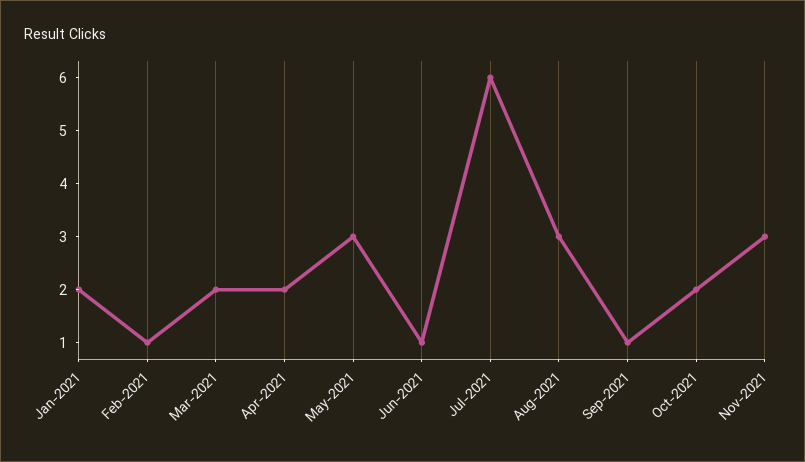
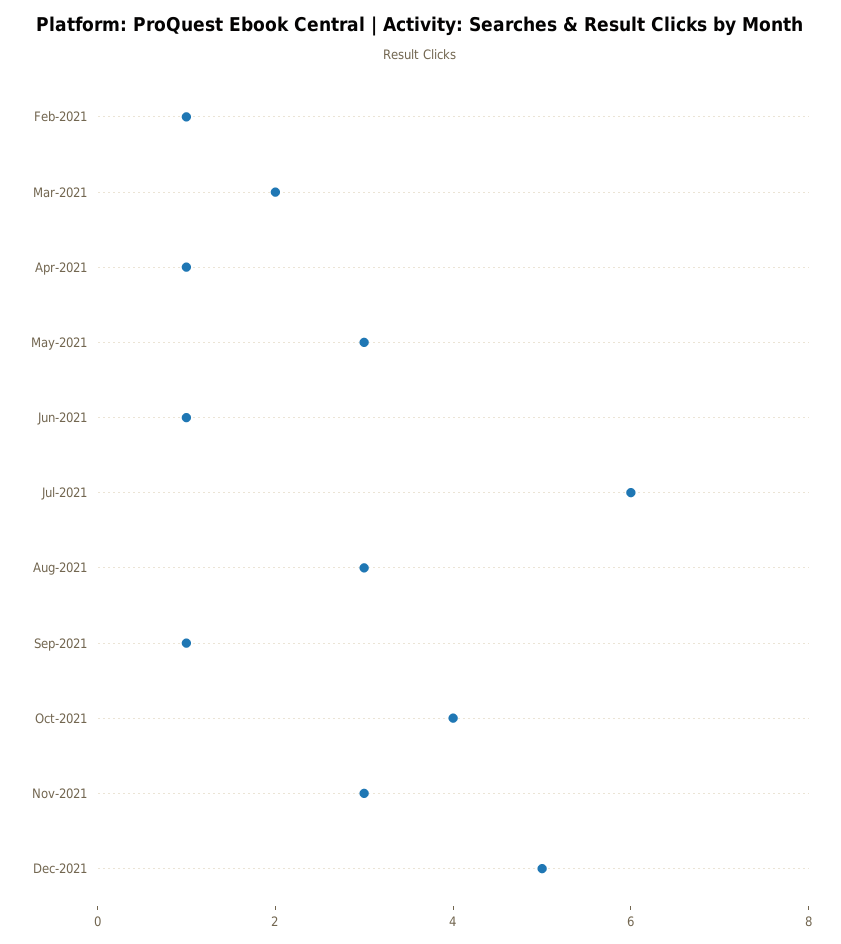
Jan-2021: 2 -> none
Apr-2021: 2 -> 1
Oct-2021: 2 -> 4
Dec-2021: none -> 5

